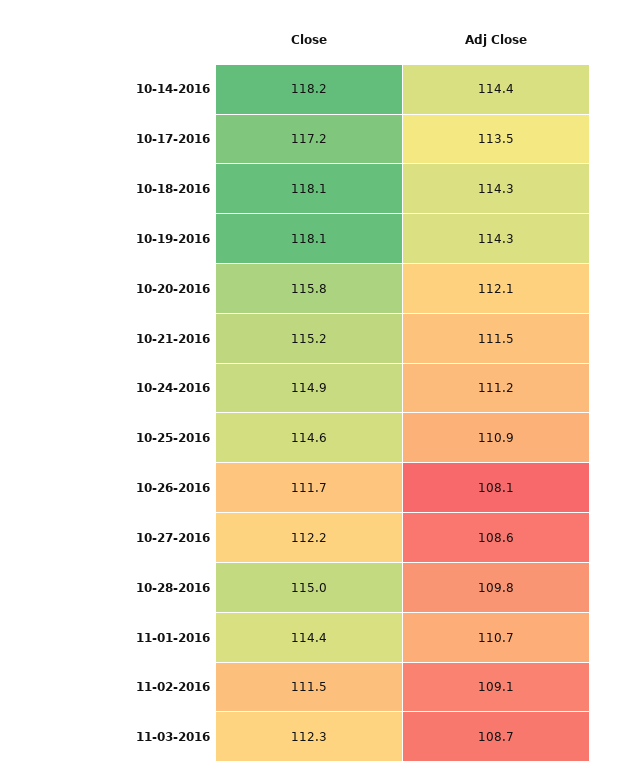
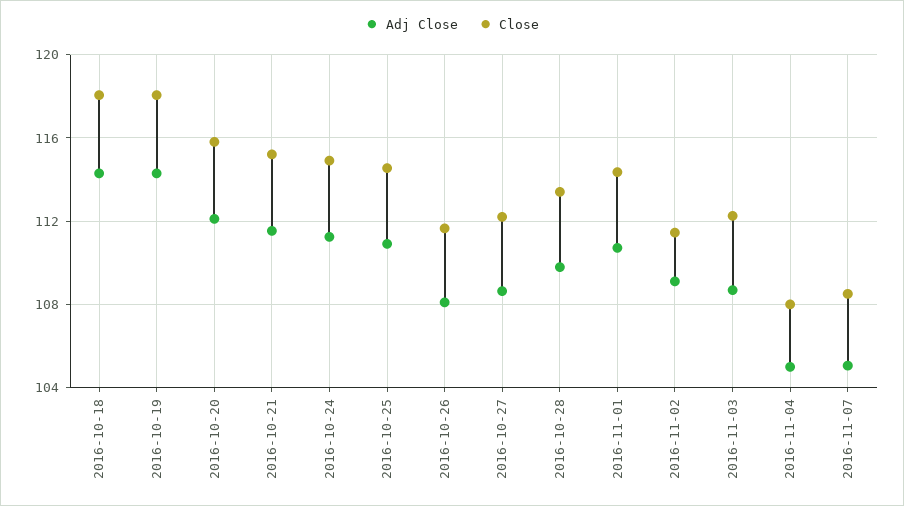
Close, 10-14-2016: 118.2 -> none
Adj Close, 10-14-2016: 114.4 -> none
Close, 10-17-2016: 117.2 -> none
Adj Close, 10-17-2016: 113.5 -> none
Close, 10-28-2016: 115 -> 113.5
Adj Close, 2016-11-04: none -> 105
Close, 2016-11-04: none -> 108
Adj Close, 2016-11-07: none -> 105
Close, 2016-11-07: none -> 108.5

